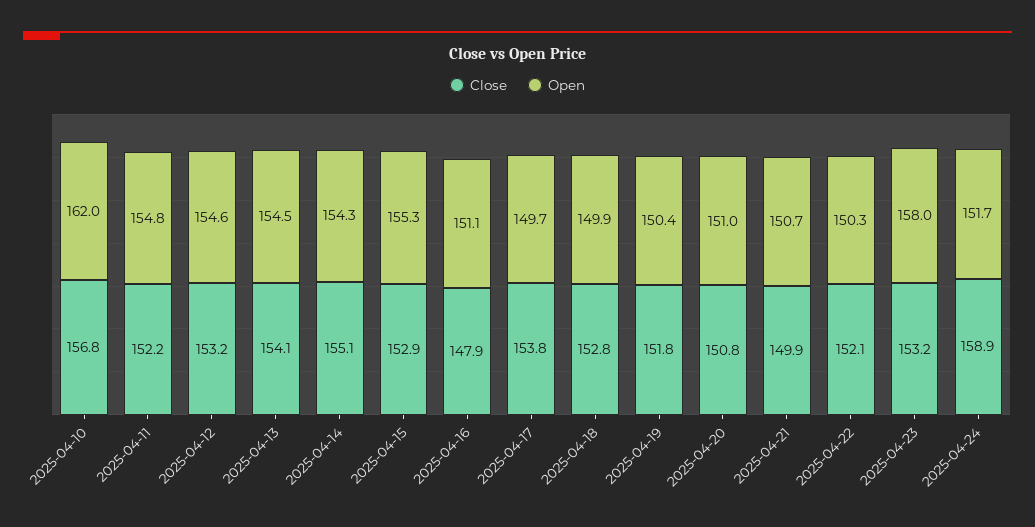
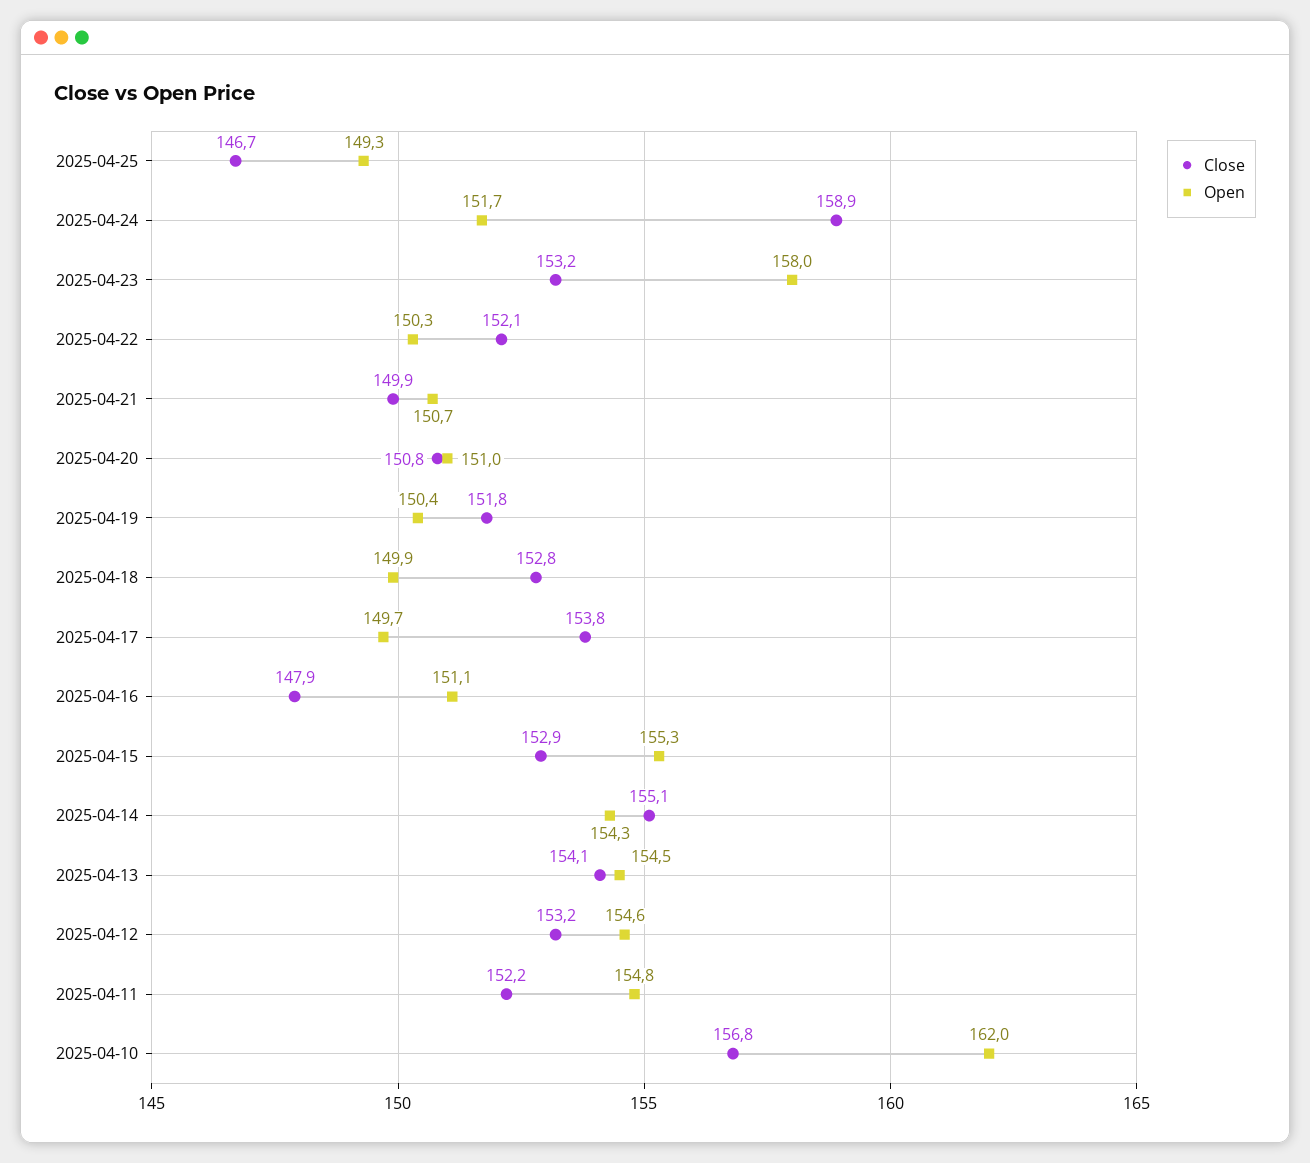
Close, 2025-04-25: none -> 146.7
Open, 2025-04-25: none -> 149.3

